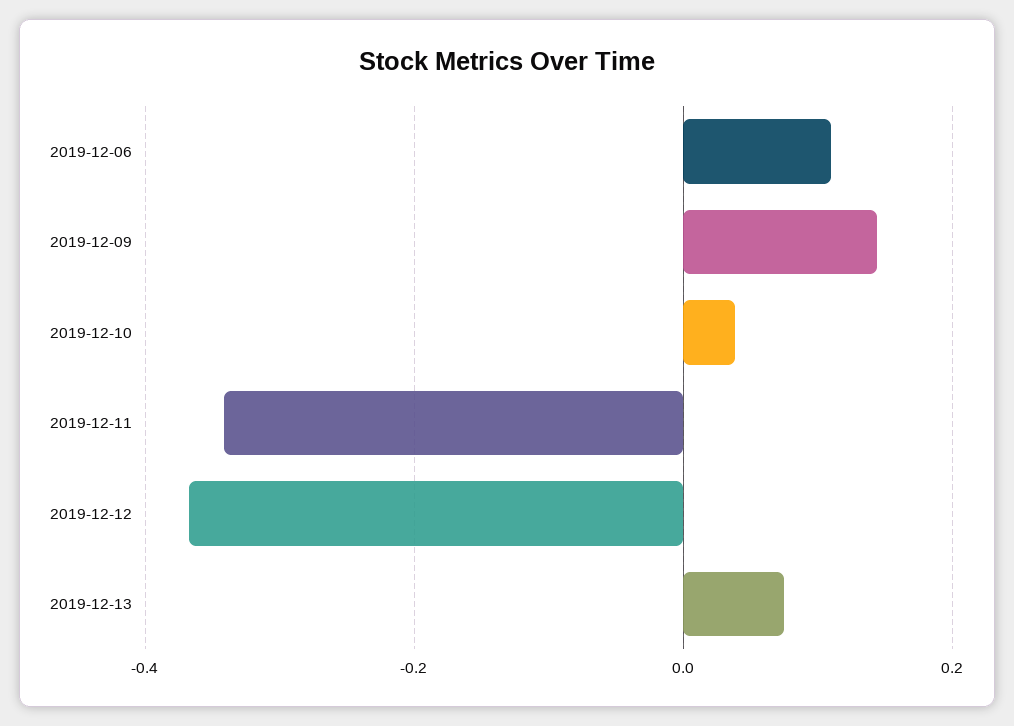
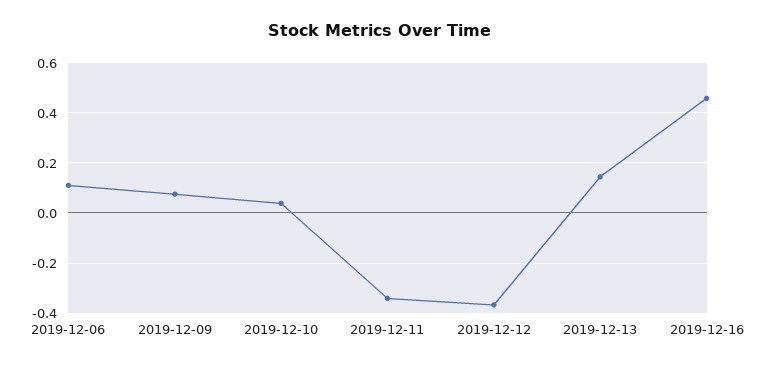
2019-12-09: 0.14 -> 0.075
2019-12-13: 0.08 -> 0.15
2019-12-16: none -> 0.45

